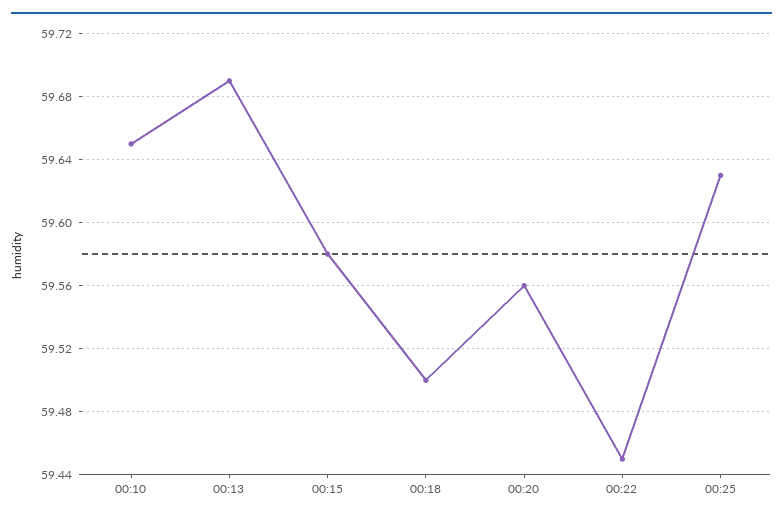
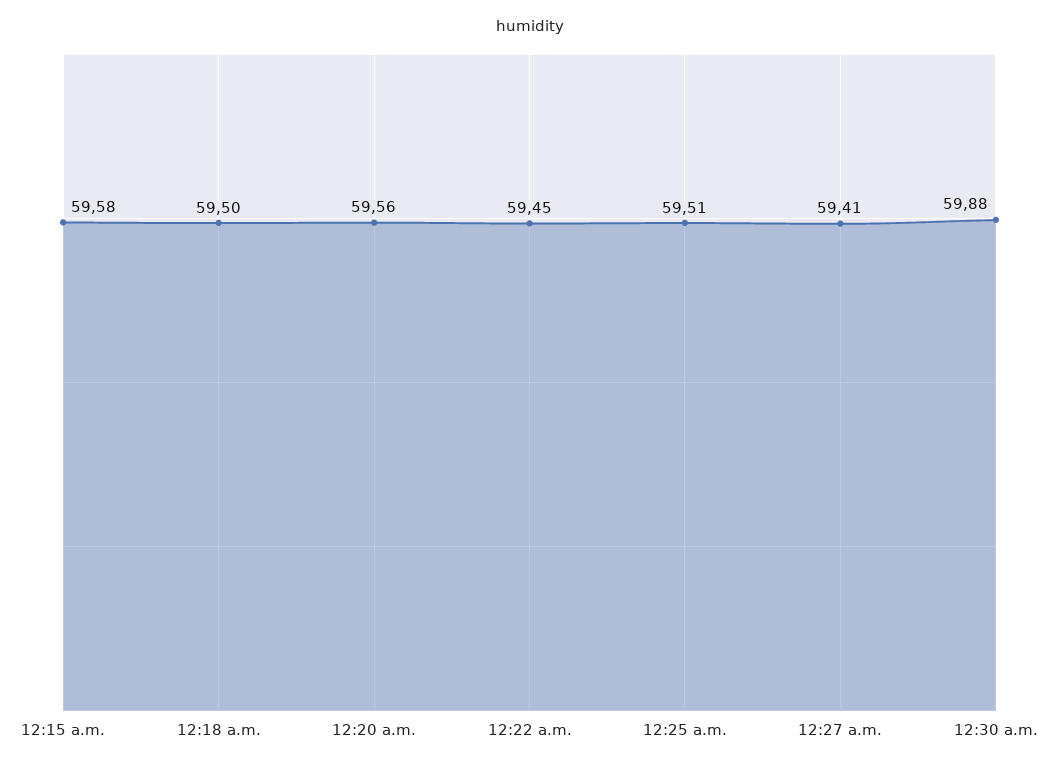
00:10: 59.65 -> none
00:13: 59.69 -> none
00:25: 59.63 -> 59.51
12:27 a.m.: none -> 59.41
12:30 a.m.: none -> 59.88

